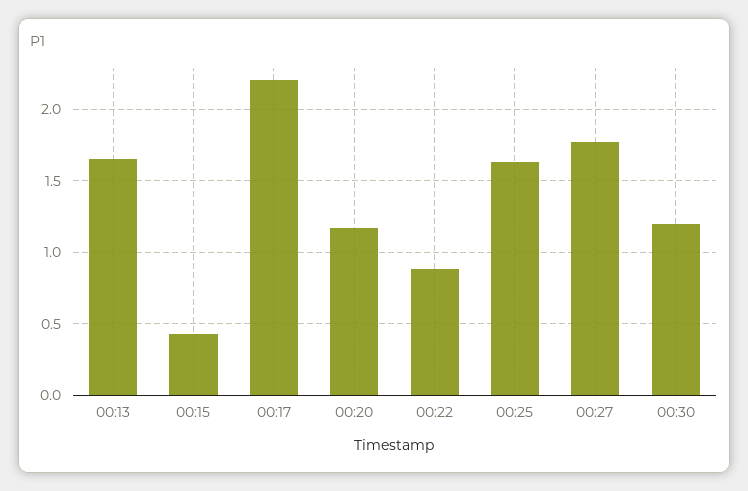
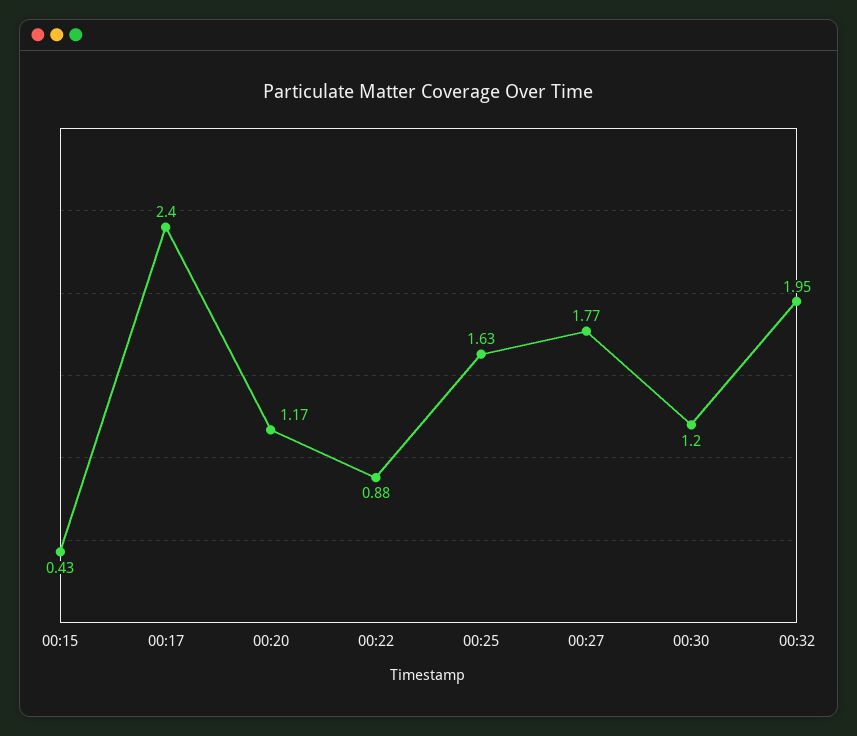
00:13: 1.65 -> none
00:17: 2.2 -> 2.4
00:32: none -> 1.95

